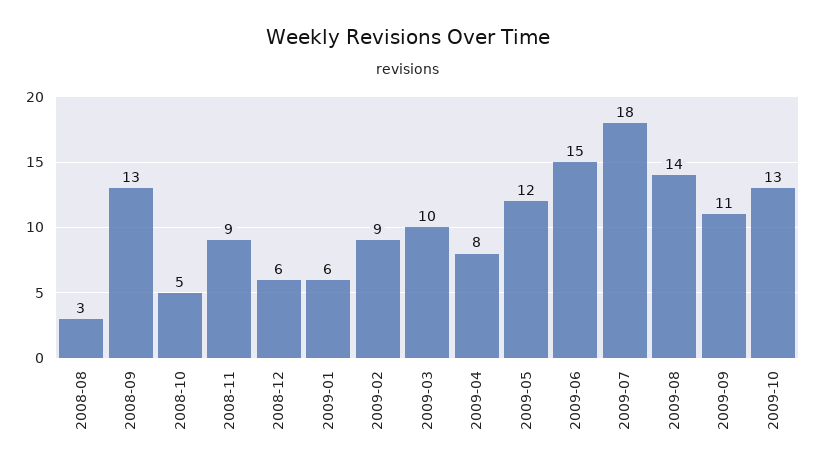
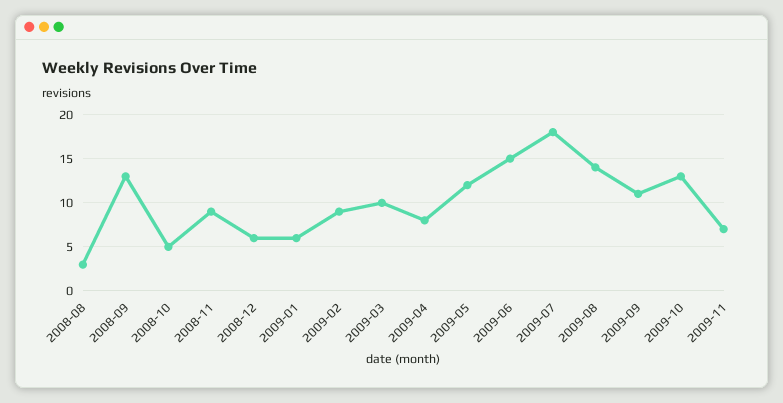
2009-11: none -> 7

